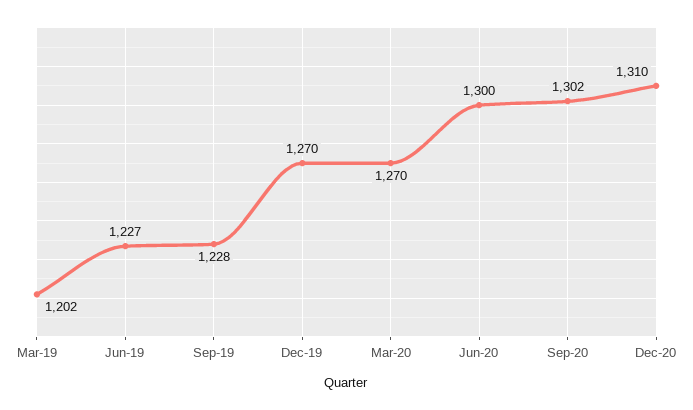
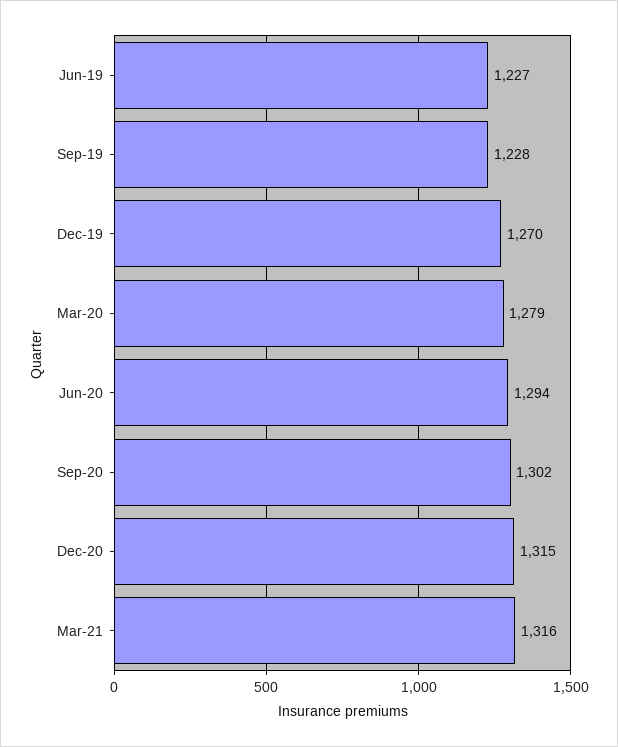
Mar-19: 1202 -> none
Mar-20: 1270 -> 1279
Jun-20: 1300 -> 1294
Dec-20: 1310 -> 1315
Mar-21: none -> 1316

